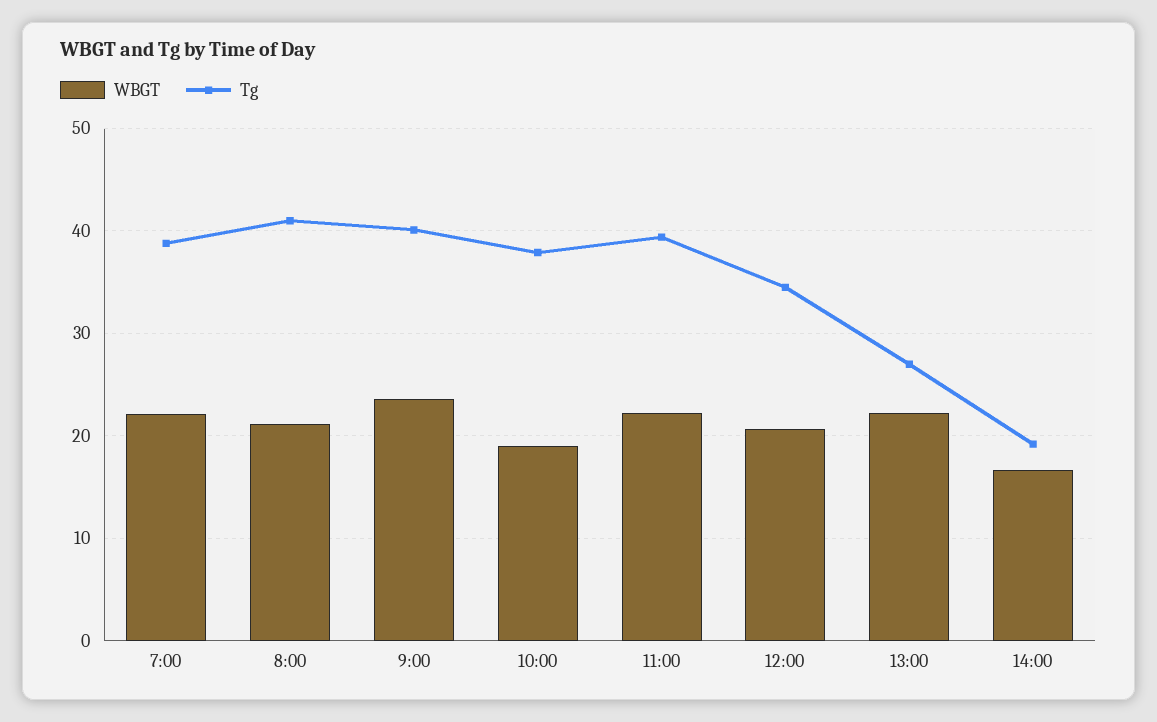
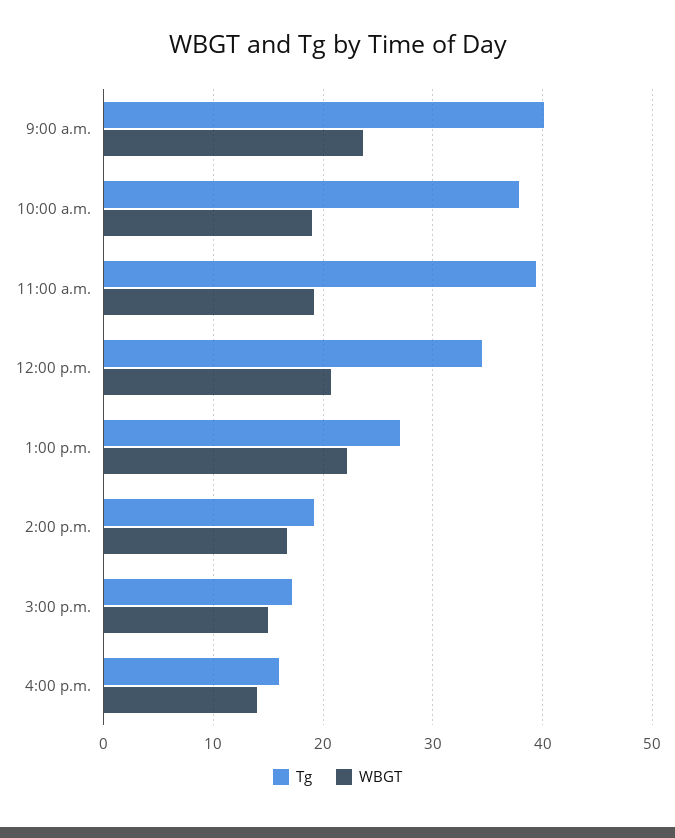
WBGT, 7:00: 22 -> none
Tg, 7:00: 39 -> none
WBGT, 8:00: 21 -> none
Tg, 8:00: 41 -> none
WBGT, 11:00: 22 -> 19
Tg, 3:00 p.m.: none -> 17
WBGT, 3:00 p.m.: none -> 15
Tg, 4:00 p.m.: none -> 16
WBGT, 4:00 p.m.: none -> 14

